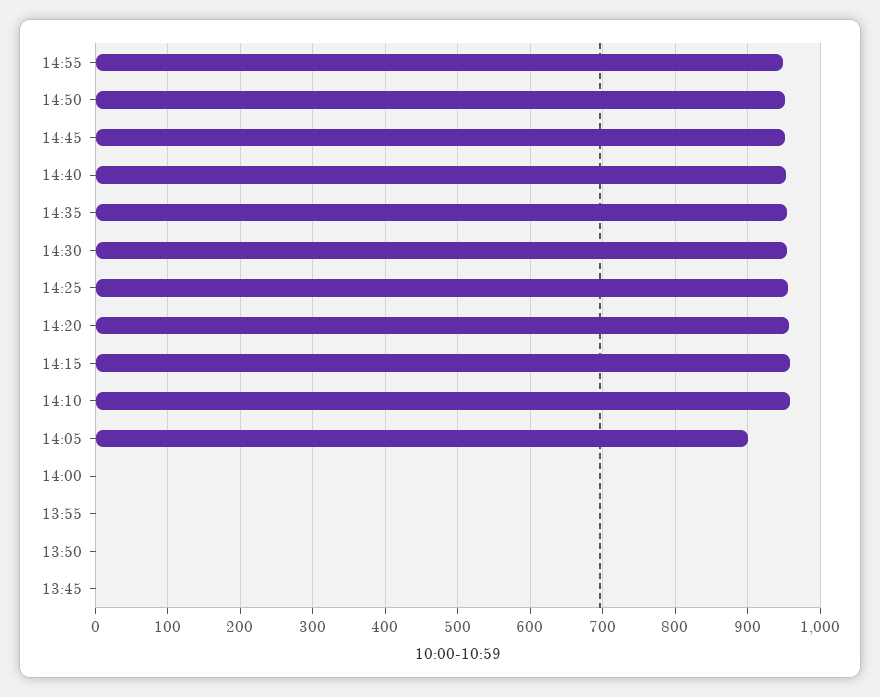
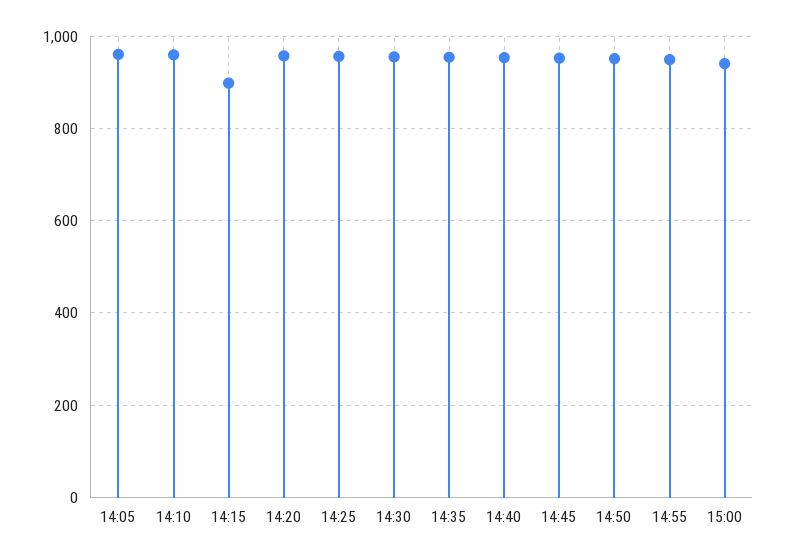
14:15: 960 -> 900
14:05: 900 -> 960
14:00: 0 -> none
13:55: 0 -> none
13:50: 0 -> none
13:45: 0 -> none
15:00: none -> 940

